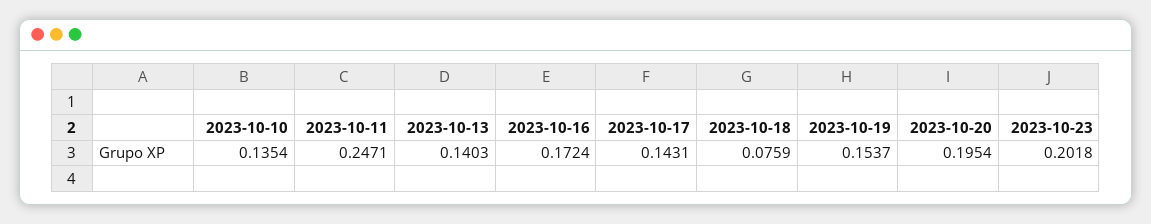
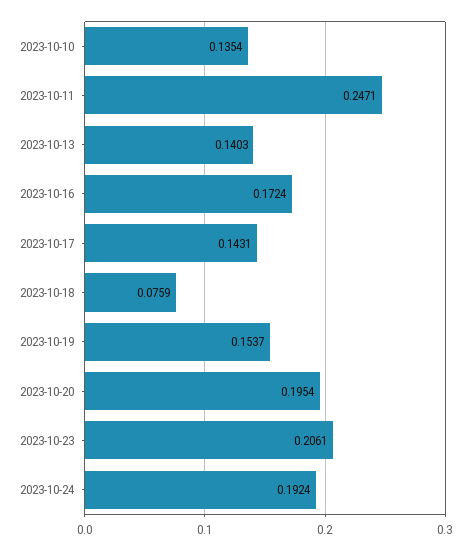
2023-10-23: 0.2018 -> 0.2061
2023-10-24: none -> 0.1924

